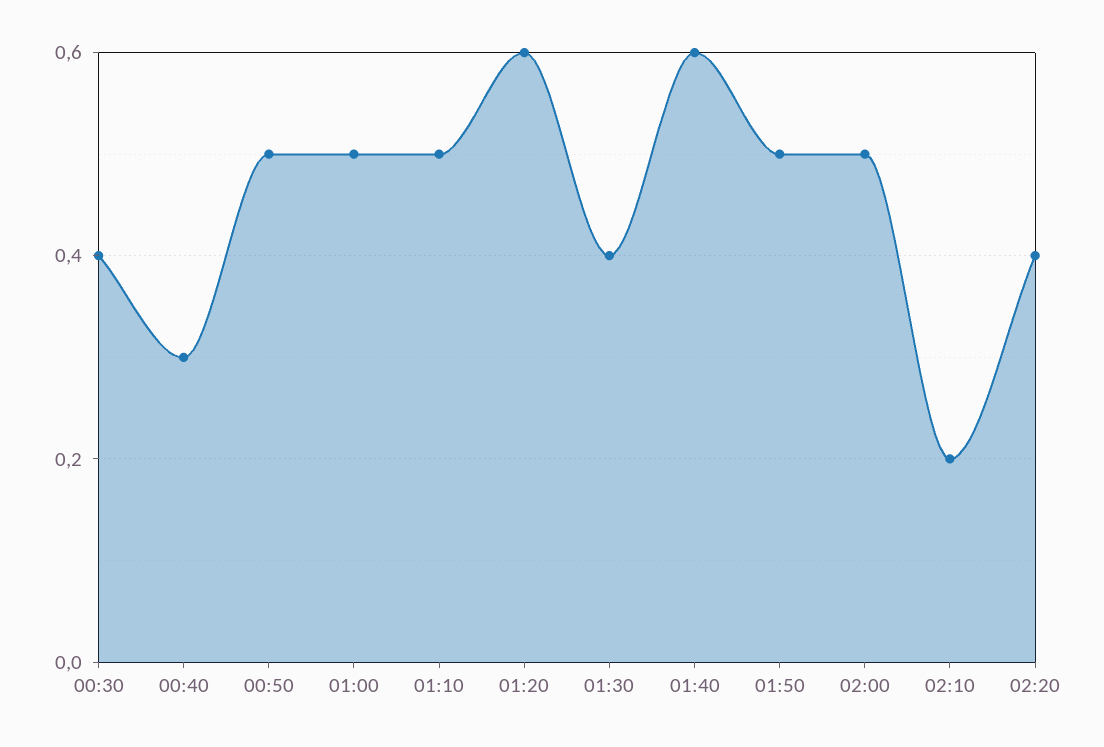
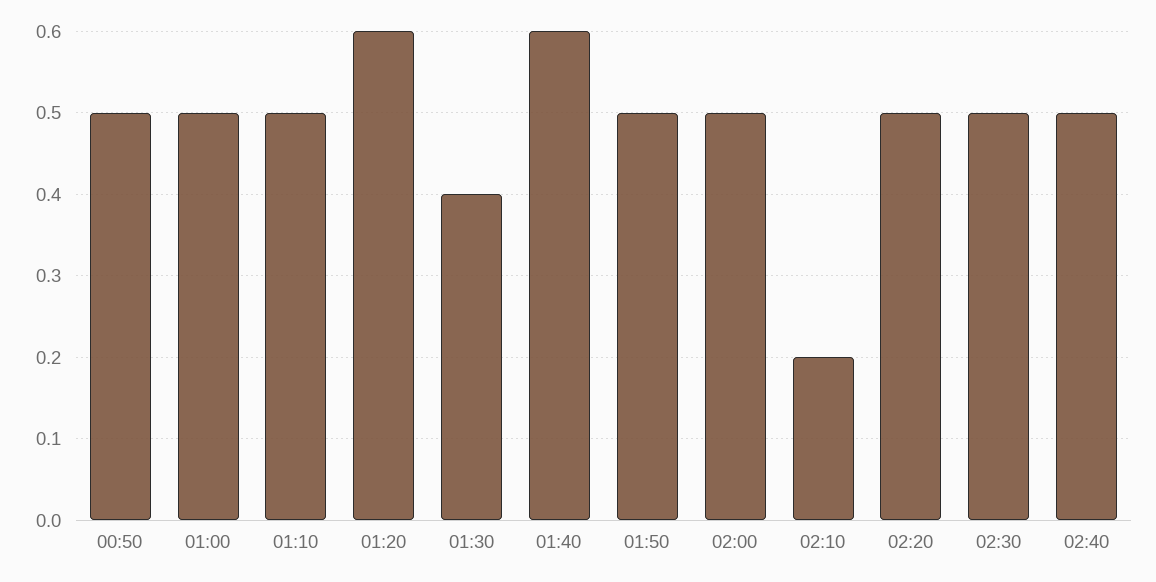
00:30: 0.4 -> none
00:40: 0.3 -> none
02:20: 0.4 -> 0.5
02:30: none -> 0.5
02:40: none -> 0.5

